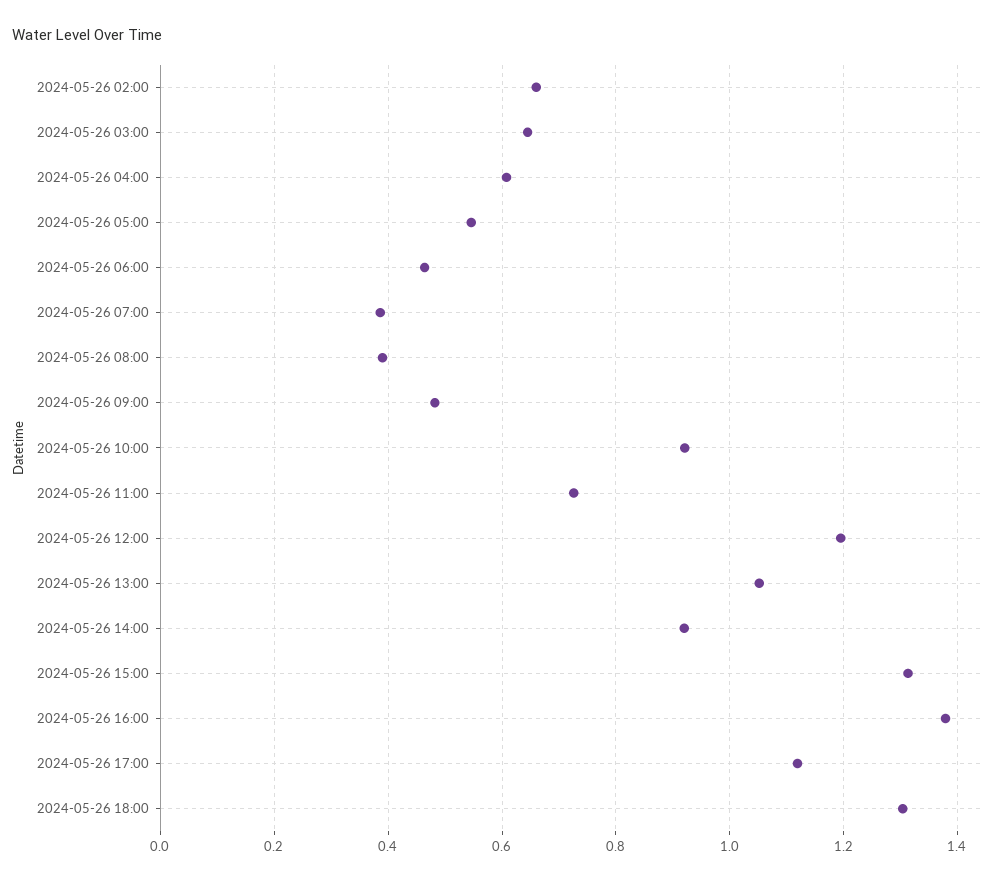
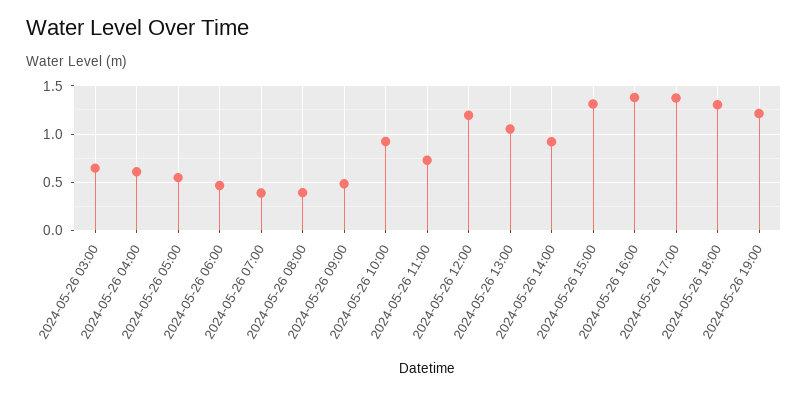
2024-05-26 02:00: 0.66 -> none
2024-05-26 17:00: 1.12 -> 1.4
2024-05-26 19:00: none -> 1.2

